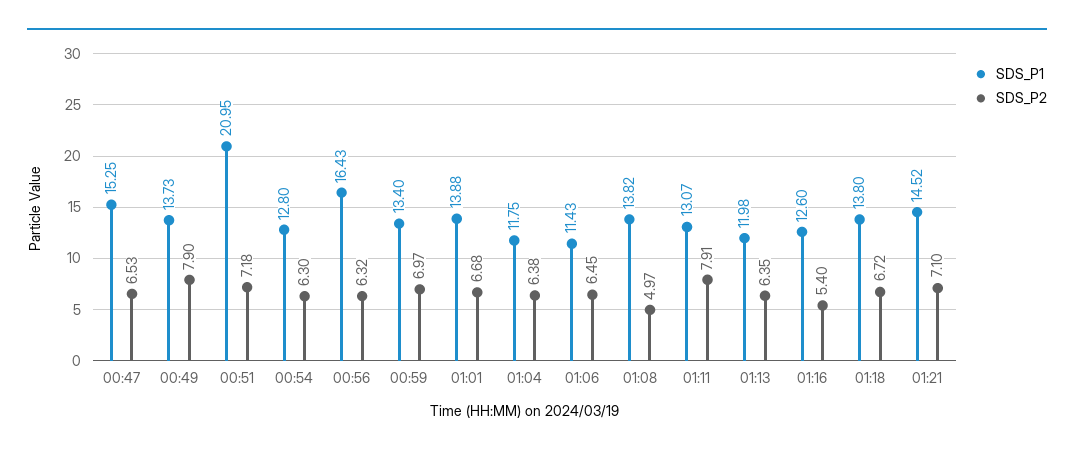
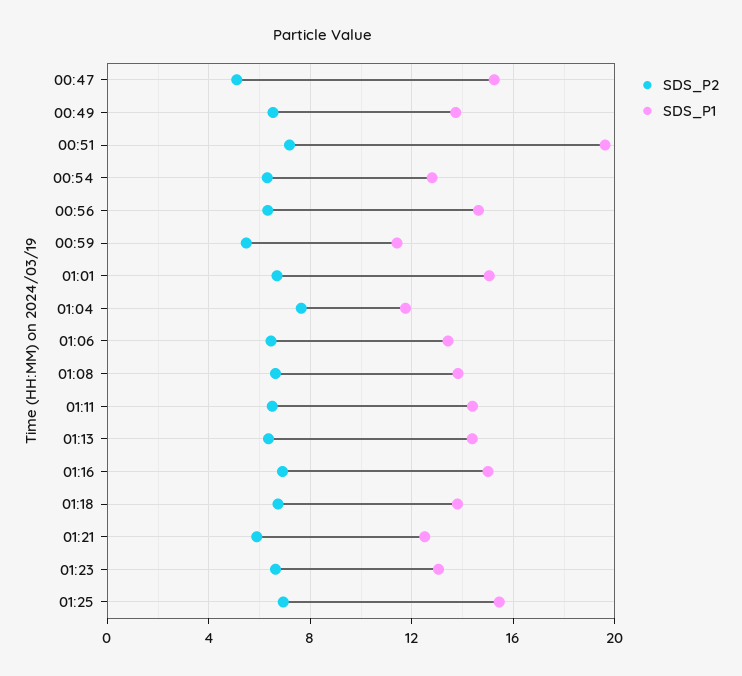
SDS_P2, 00:47: 6.53 -> 5
SDS_P2, 00:49: 7.9 -> 6.5
SDS_P1, 00:51: 20.95 -> 19.5
SDS_P1, 00:56: 16.43 -> 14.5
SDS_P1, 00:59: 13.4 -> 11.5
SDS_P2, 00:59: 6.97 -> 5.5
SDS_P1, 01:01: 13.88 -> 15
SDS_P2, 01:04: 6.38 -> 7.5
SDS_P1, 01:06: 11.43 -> 13.5
SDS_P2, 01:08: 4.97 -> 6.5
SDS_P1, 01:11: 13.07 -> 14.5
SDS_P2, 01:11: 7.91 -> 6.5
SDS_P1, 01:13: 11.98 -> 14.5
SDS_P1, 01:16: 12.6 -> 15
SDS_P2, 01:16: 5.4 -> 7
SDS_P1, 01:21: 14.52 -> 12.5
SDS_P2, 01:21: 7.1 -> 6
SDS_P2, 01:23: none -> 6.5
SDS_P1, 01:23: none -> 13
SDS_P2, 01:25: none -> 7
SDS_P1, 01:25: none -> 15.5

